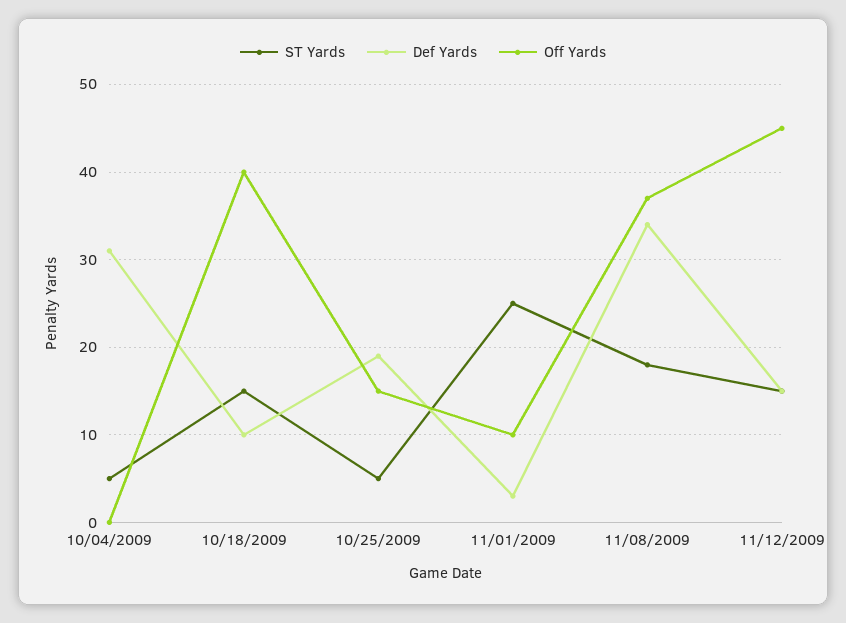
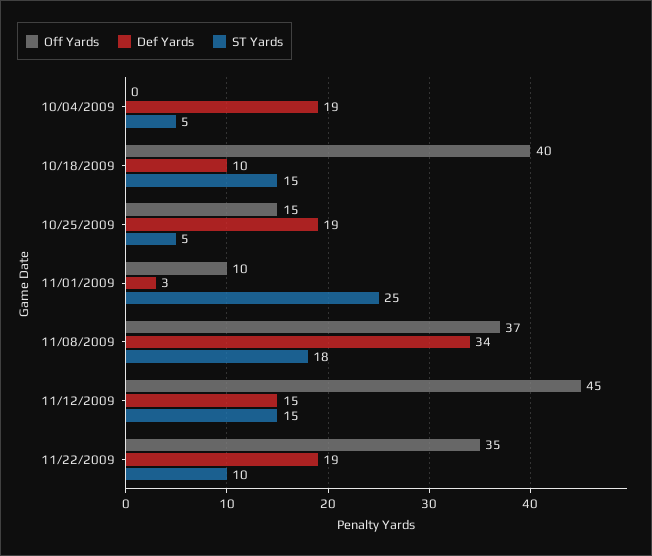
Def Yards, 10/04/2009: 31 -> 19
Off Yards, 11/22/2009: none -> 35
Def Yards, 11/22/2009: none -> 19
ST Yards, 11/22/2009: none -> 10

